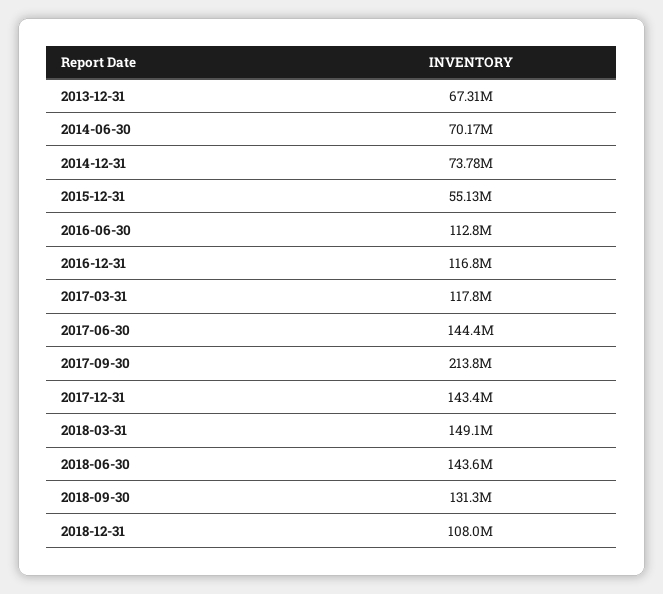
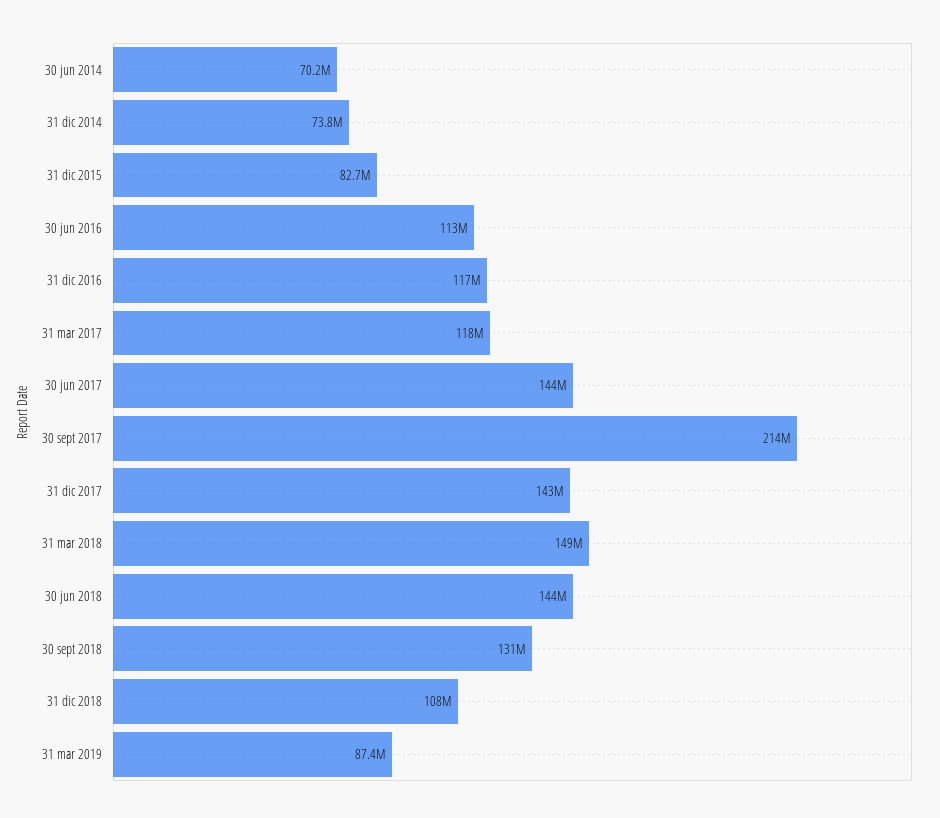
2013-12-31: 67310000 -> none
2015-12-31: 55130000 -> 82700000
31 mar 2019: none -> 87400000

